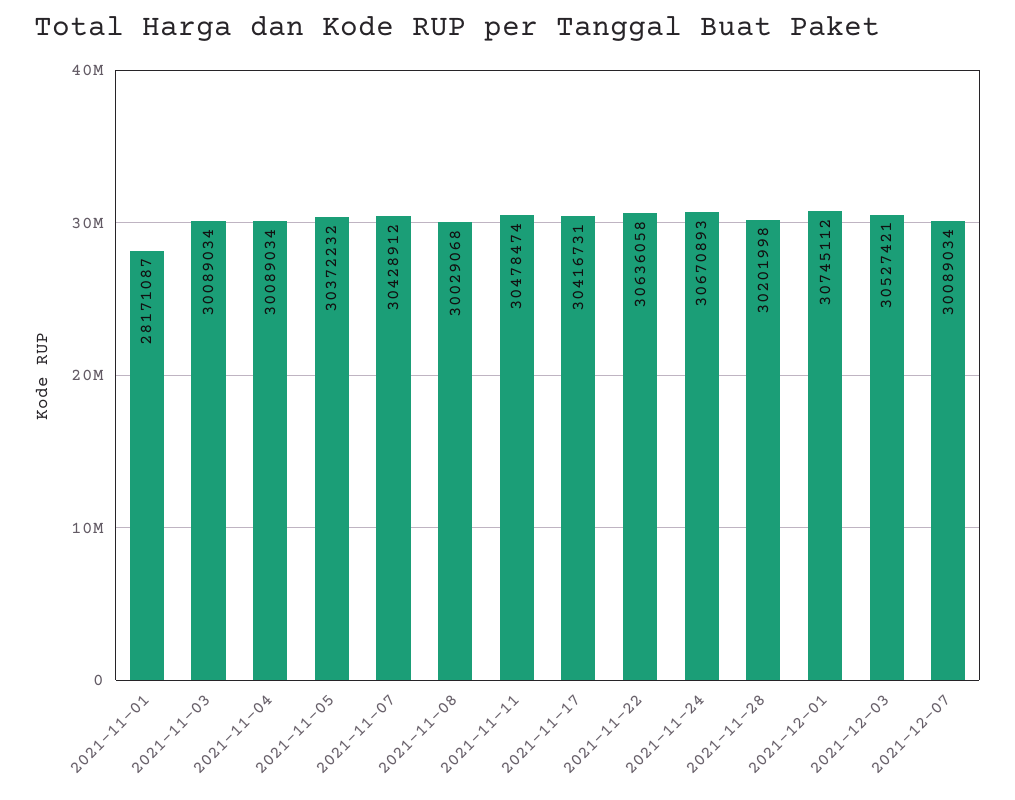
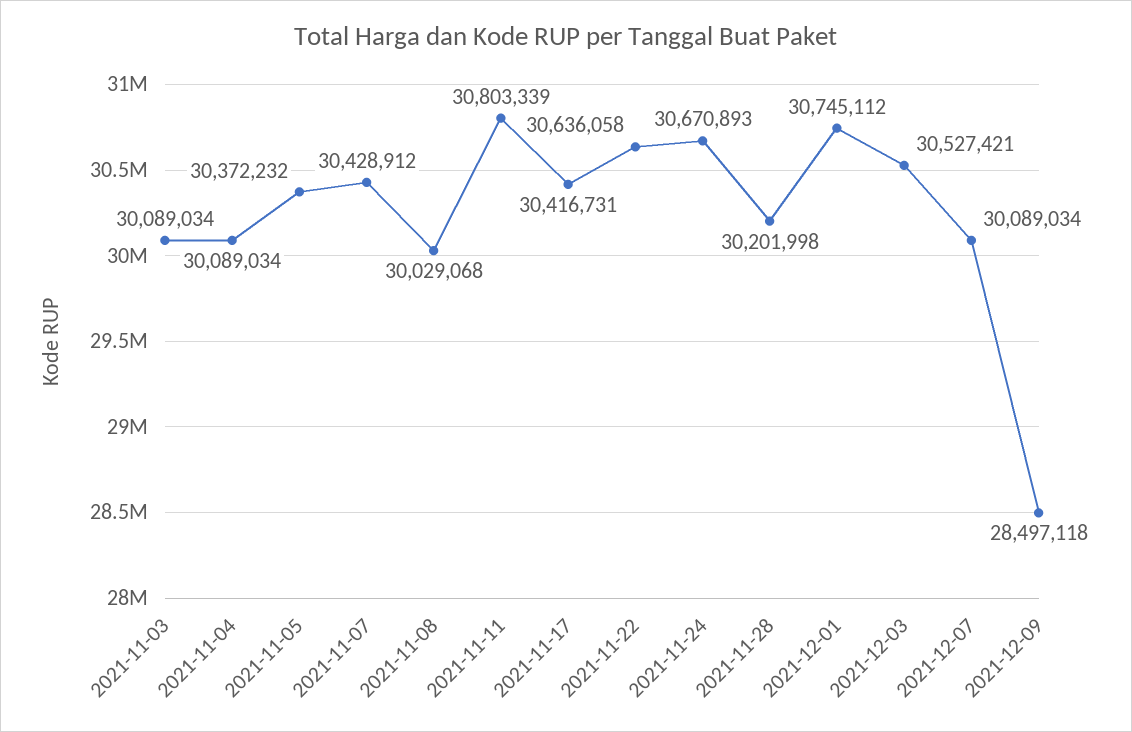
2021-11-01: 28171087 -> none
2021-11-11: 30478474 -> 30803339
2021-12-09: none -> 28497118

